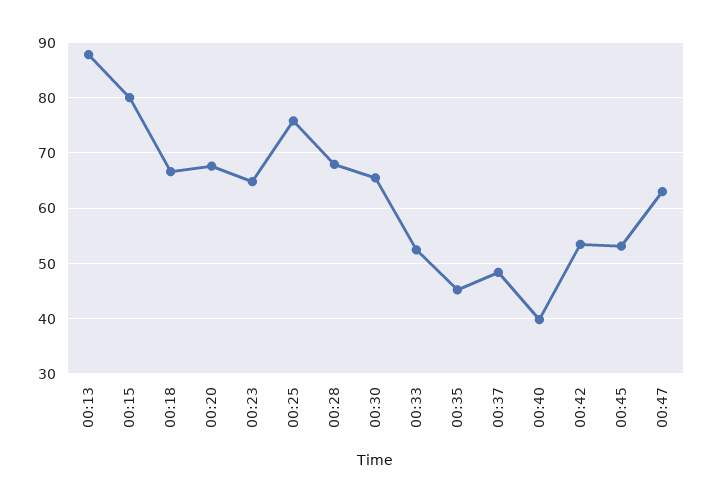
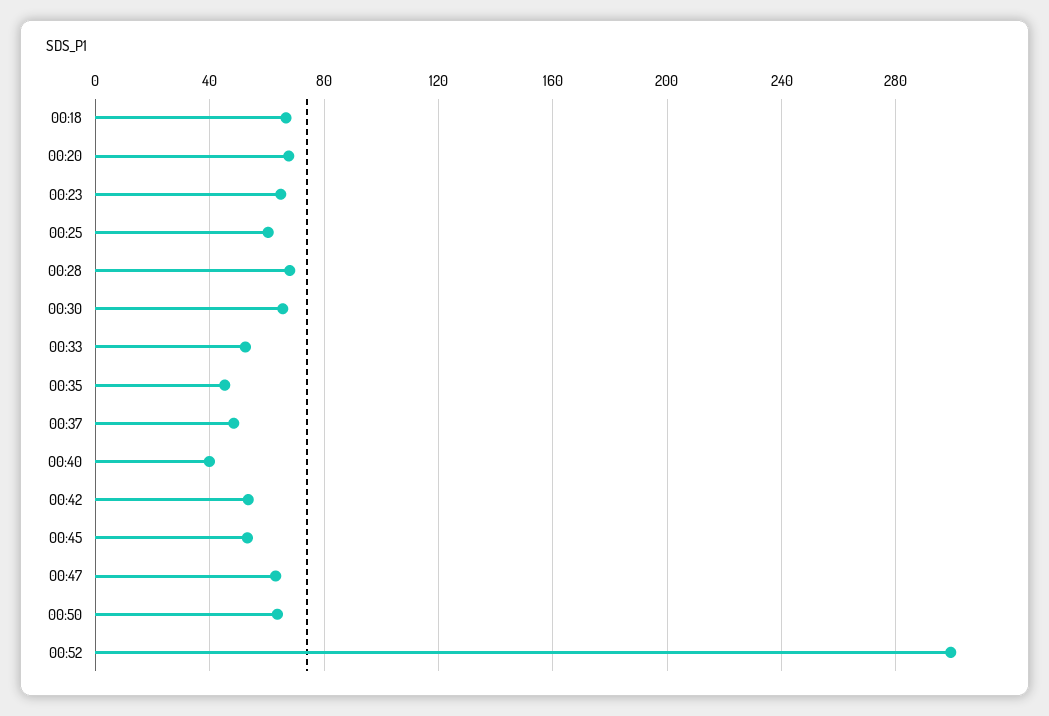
00:13: 88 -> none
00:15: 80 -> none
00:25: 76 -> 60
00:50: none -> 65
00:52: none -> 300

